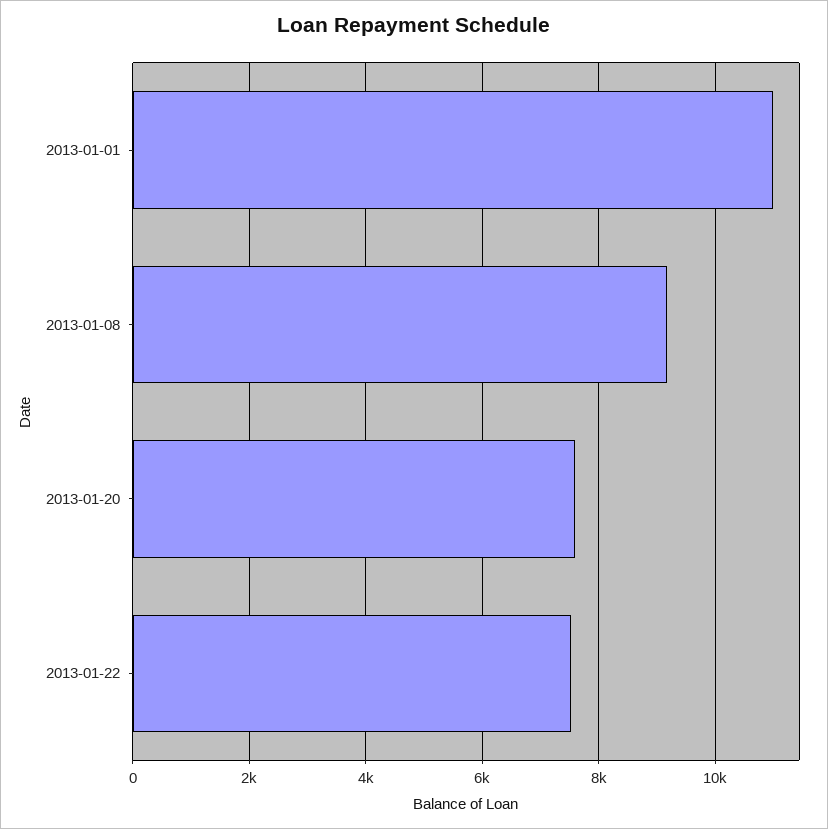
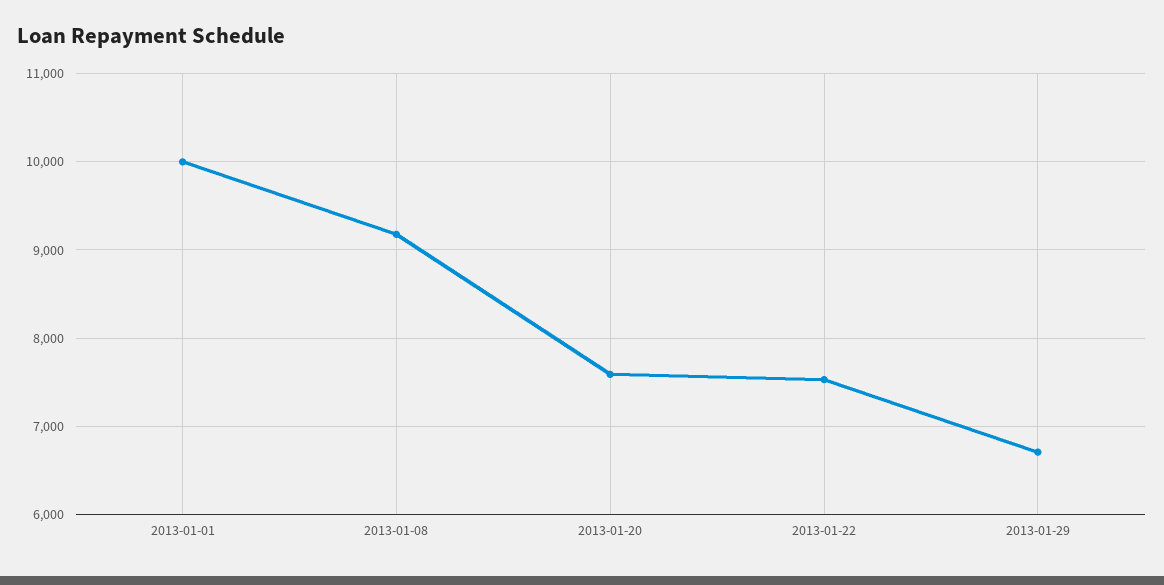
2013-01-01: 11000 -> 10000
2013-01-29: none -> 6700

